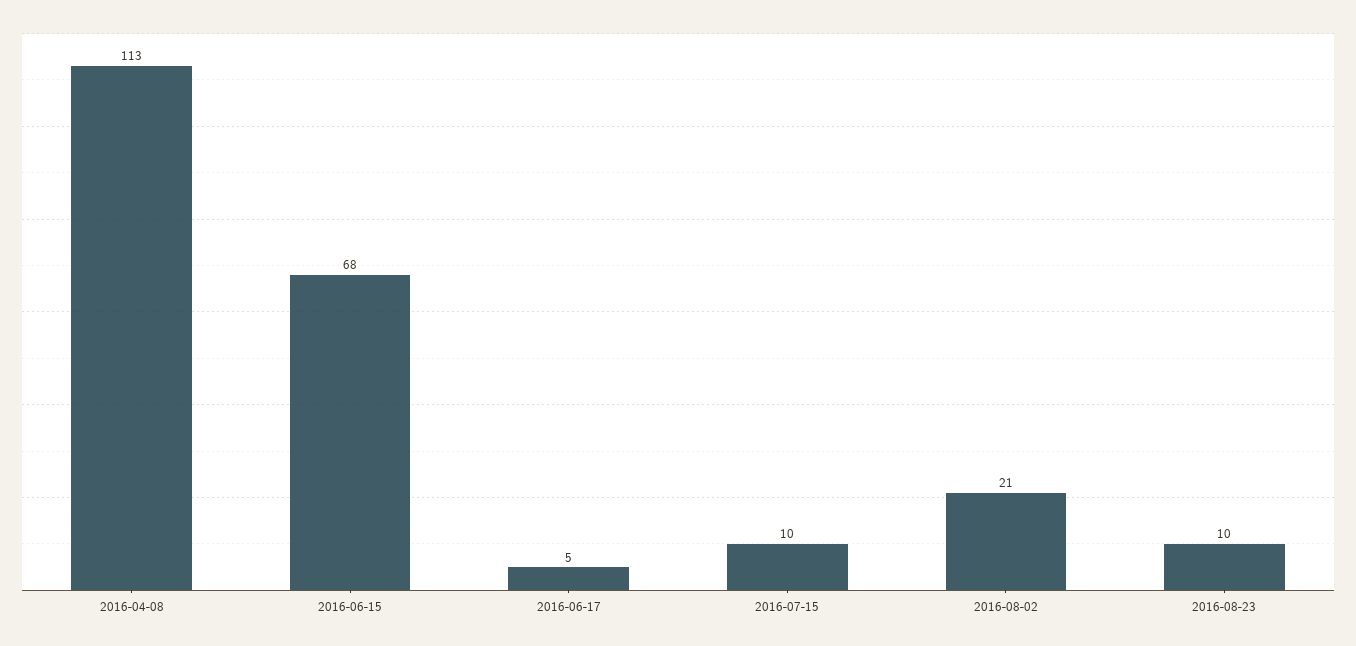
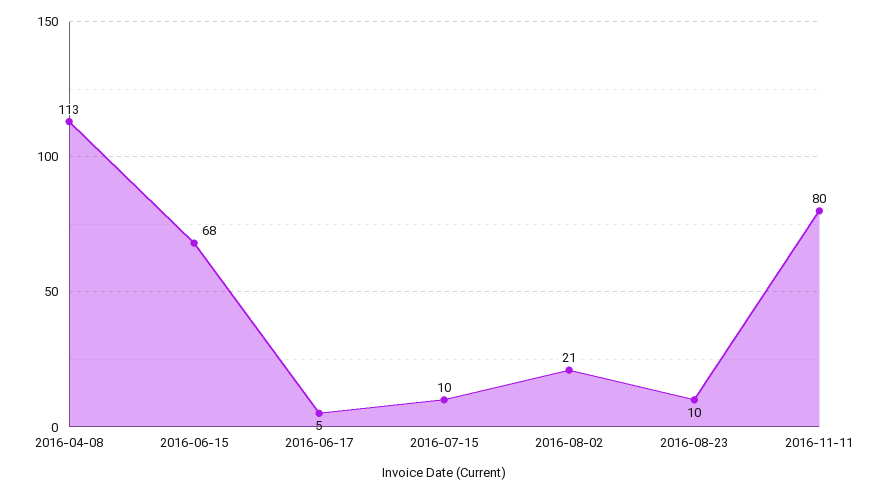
2016-11-11: none -> 80

